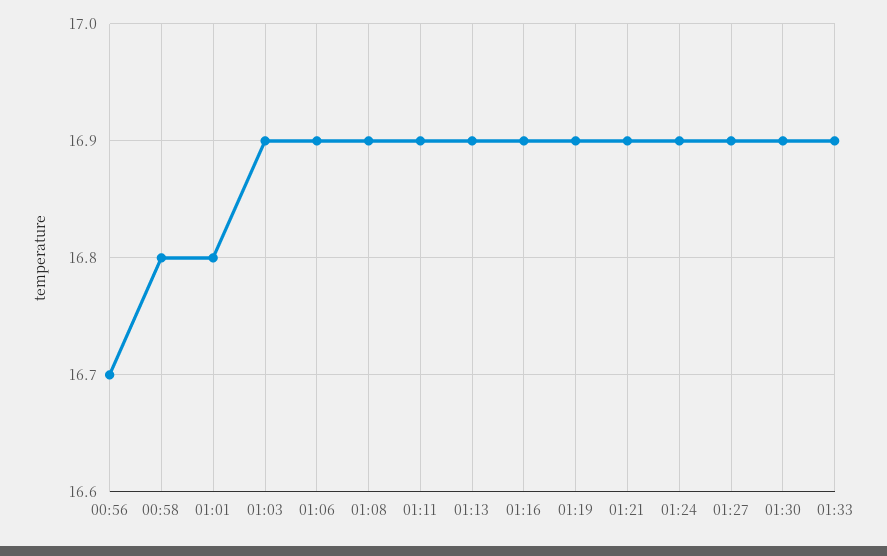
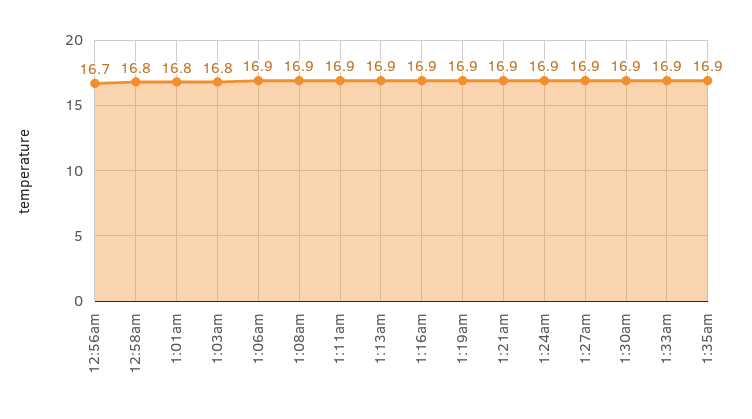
01:03: 16.9 -> 16.8
1:35am: none -> 16.9

